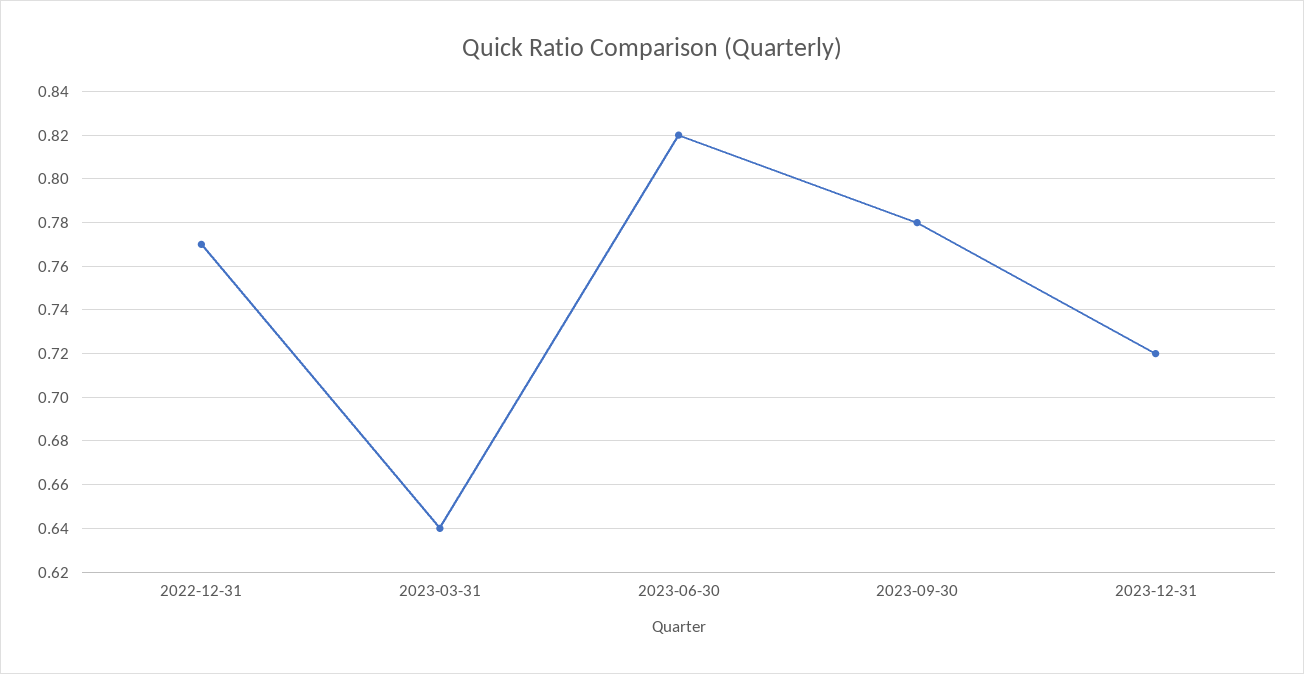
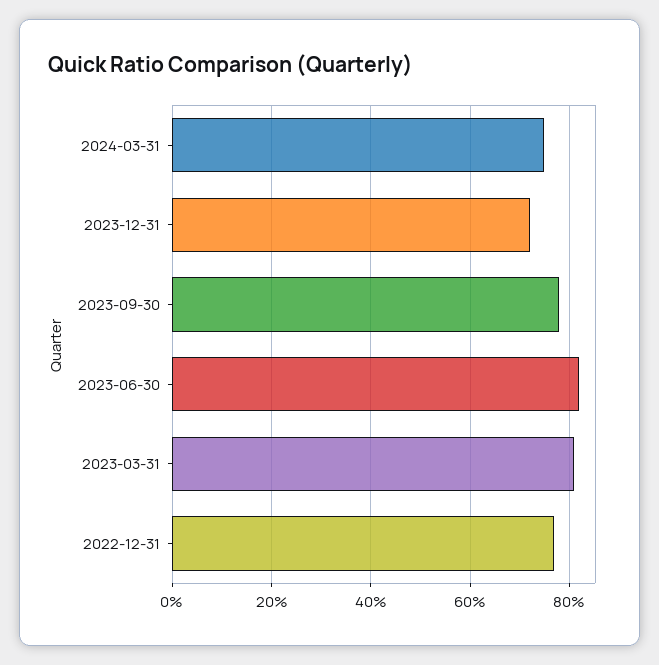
2023-03-31: 0.64 -> 0.8
2024-03-31: none -> 0.75

